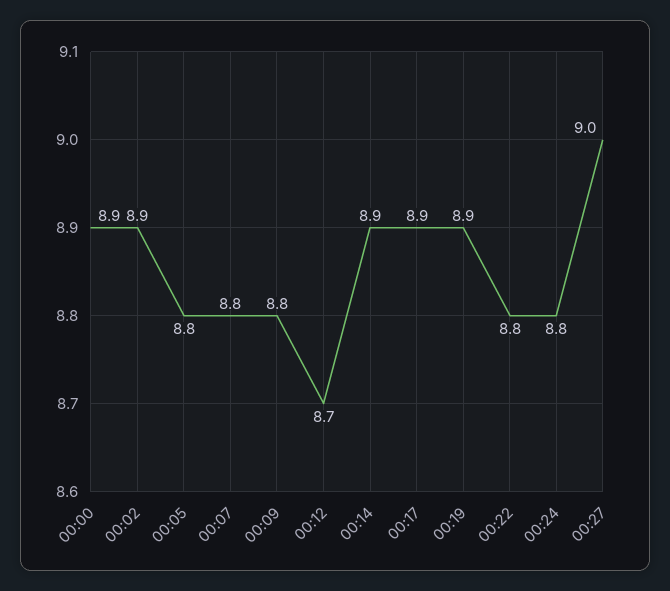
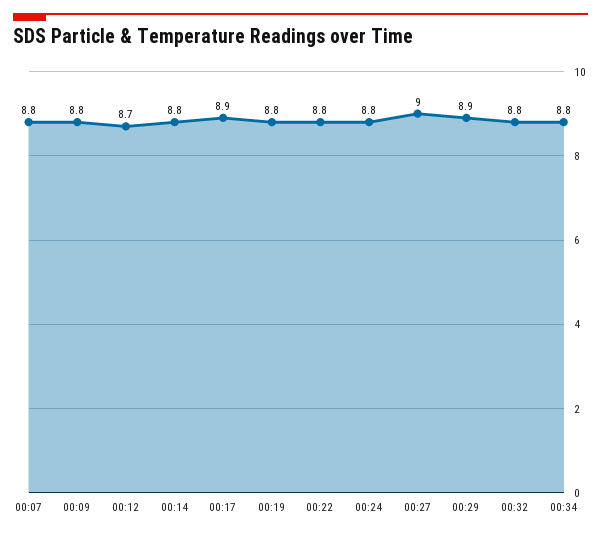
00:00: 8.9 -> none
00:02: 8.9 -> none
00:05: 8.8 -> none
00:14: 8.9 -> 8.8
00:19: 8.9 -> 8.8
00:29: none -> 8.9
00:32: none -> 8.8
00:34: none -> 8.8

